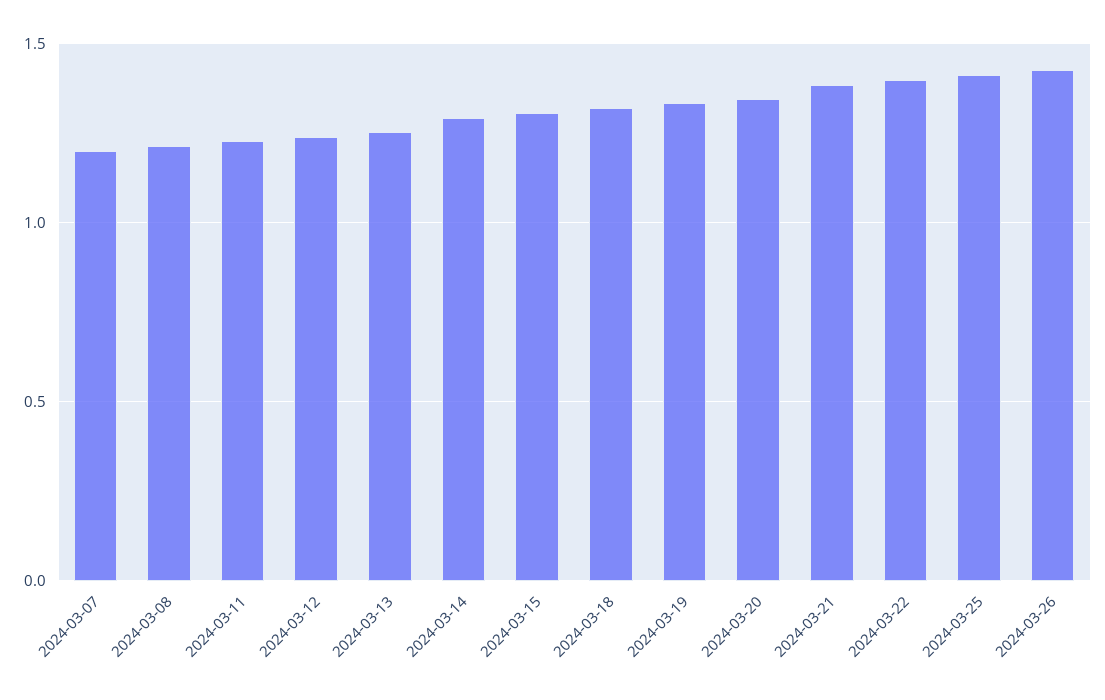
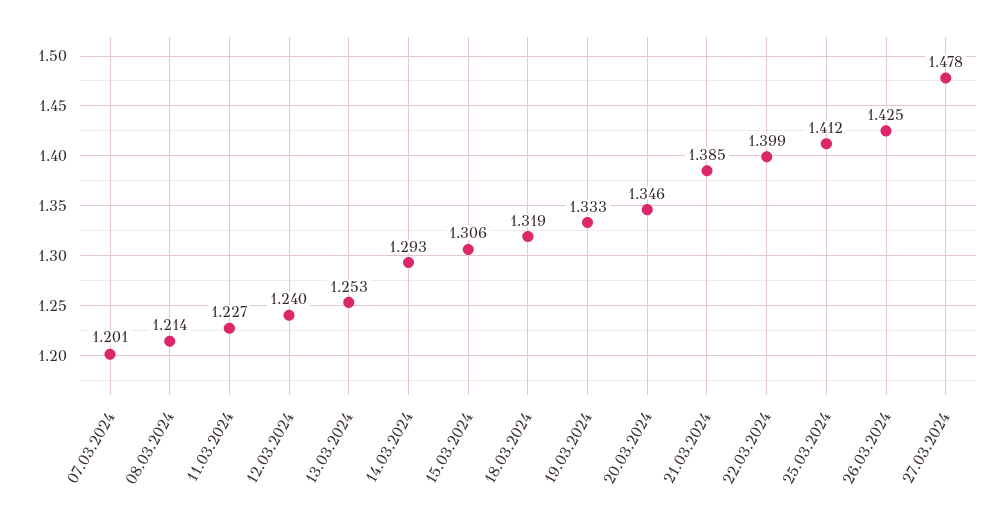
27.03.2024: none -> 1.478

